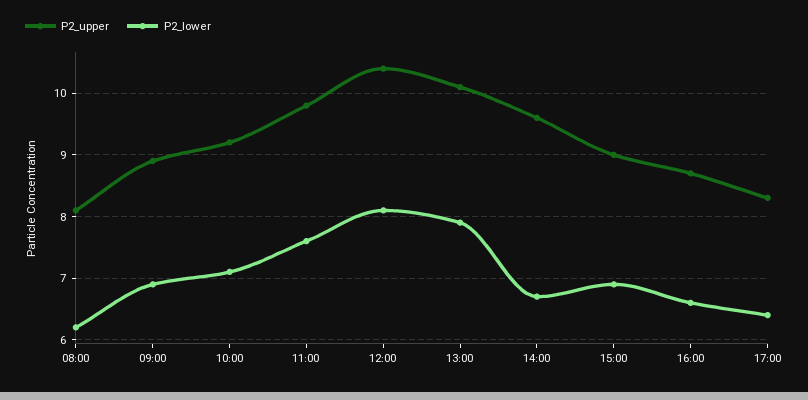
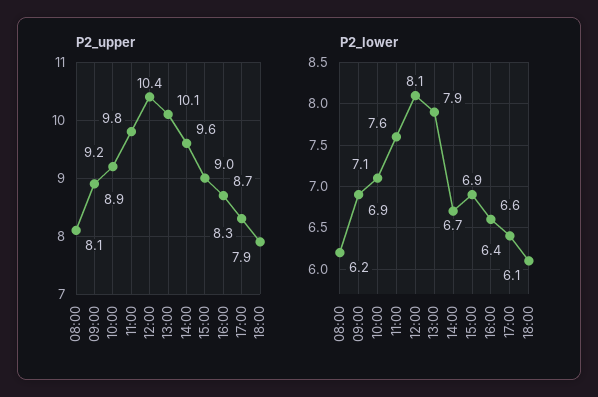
P2_upper, 18:00: none -> 7.9
P2_lower, 18:00: none -> 6.1

